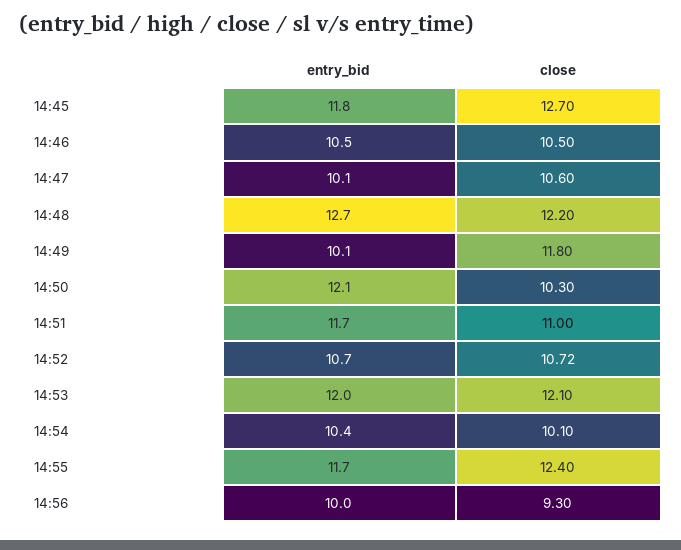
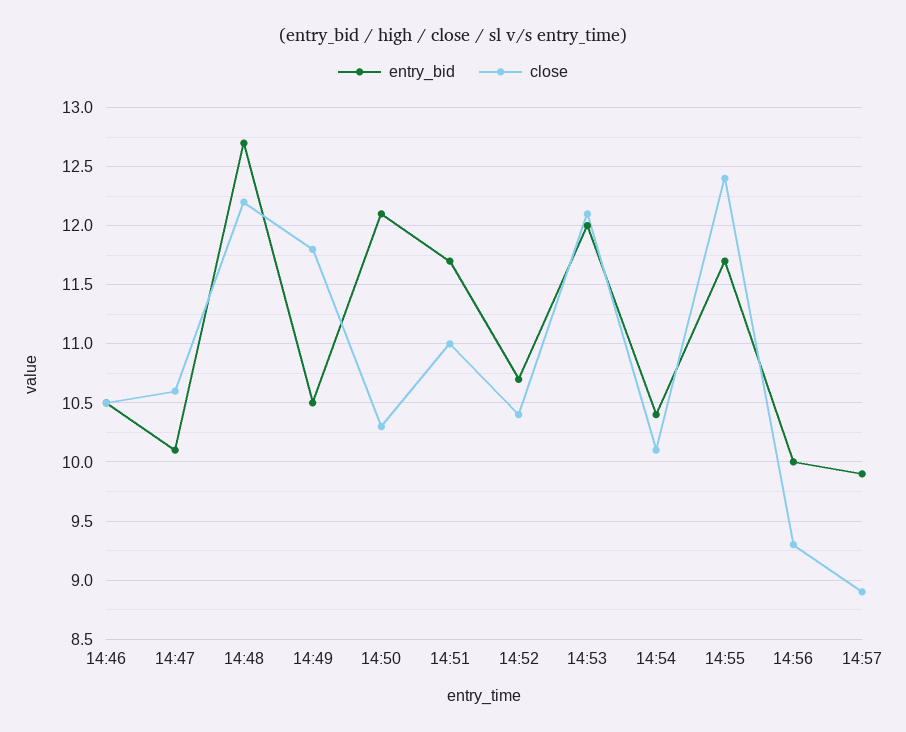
entry_bid, 14:45: 11.8 -> none
close, 14:45: 12.7 -> none
entry_bid, 14:49: 10.1 -> 10.5
close, 14:52: 10.72 -> 10.4
entry_bid, 14:57: none -> 9.9
close, 14:57: none -> 8.9

